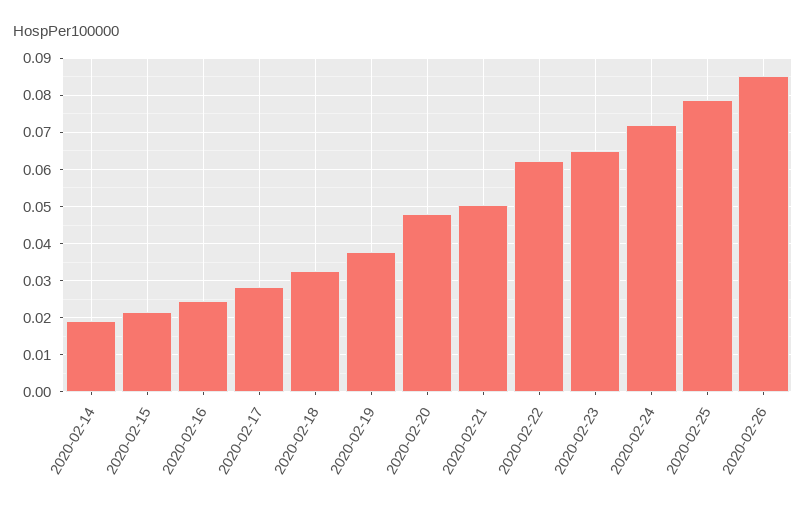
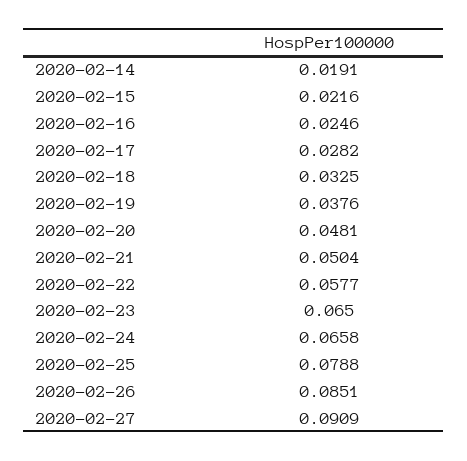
2020-02-22: 0.062 -> 0.0577
2020-02-24: 0.072 -> 0.0658
2020-02-27: none -> 0.0909

